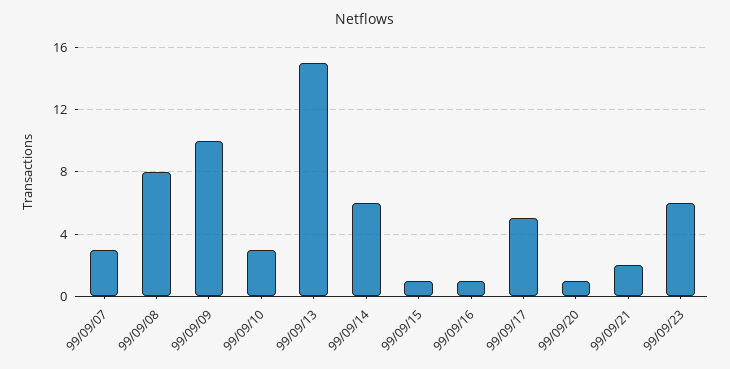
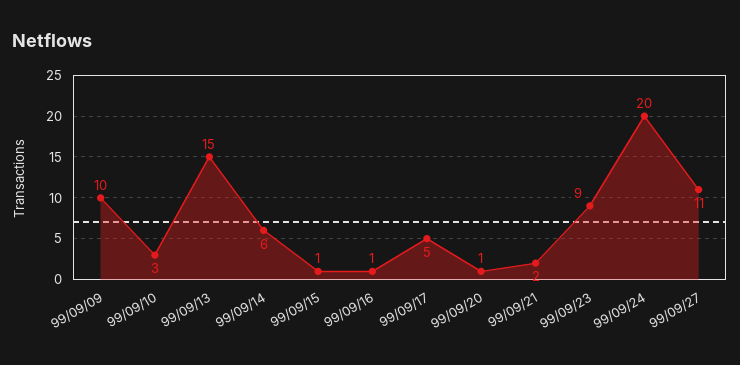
99/09/07: 3 -> none
99/09/08: 8 -> none
99/09/23: 6 -> 9
99/09/24: none -> 20
99/09/27: none -> 11

